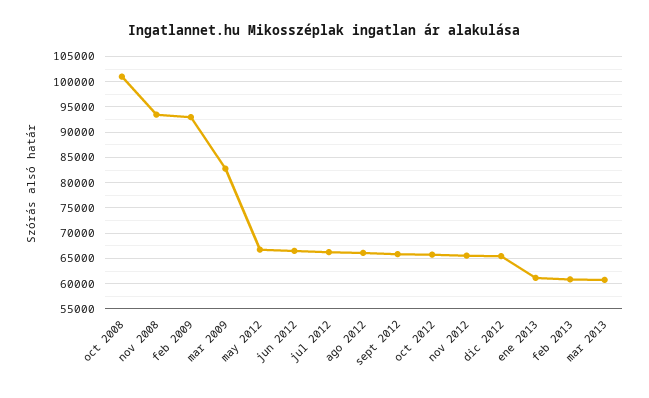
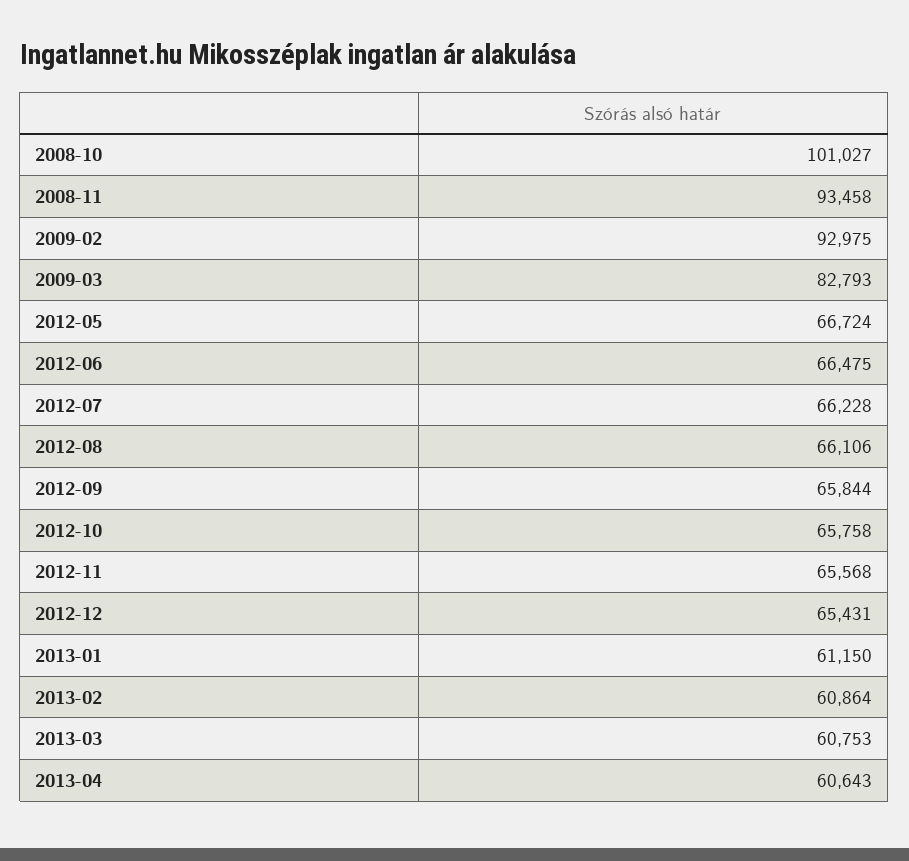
2013-04: none -> 60643

